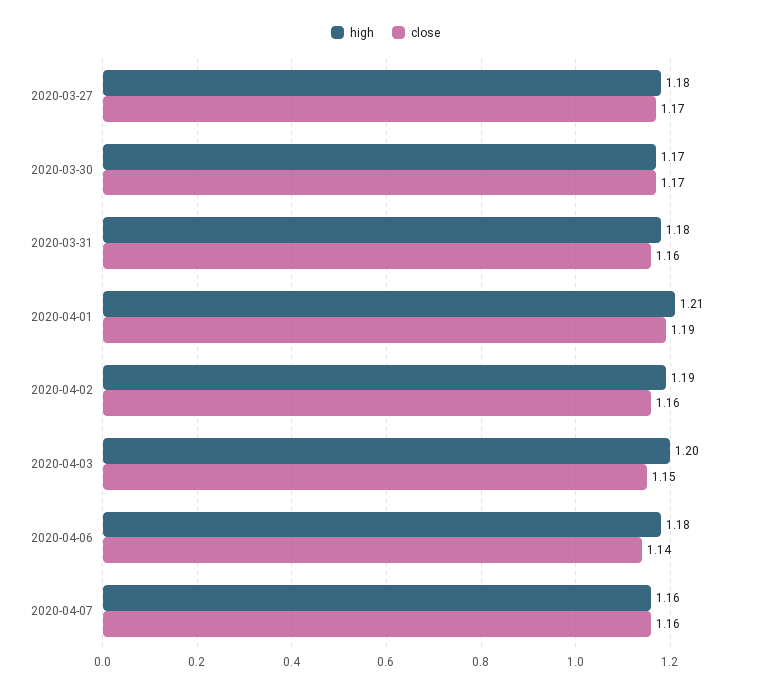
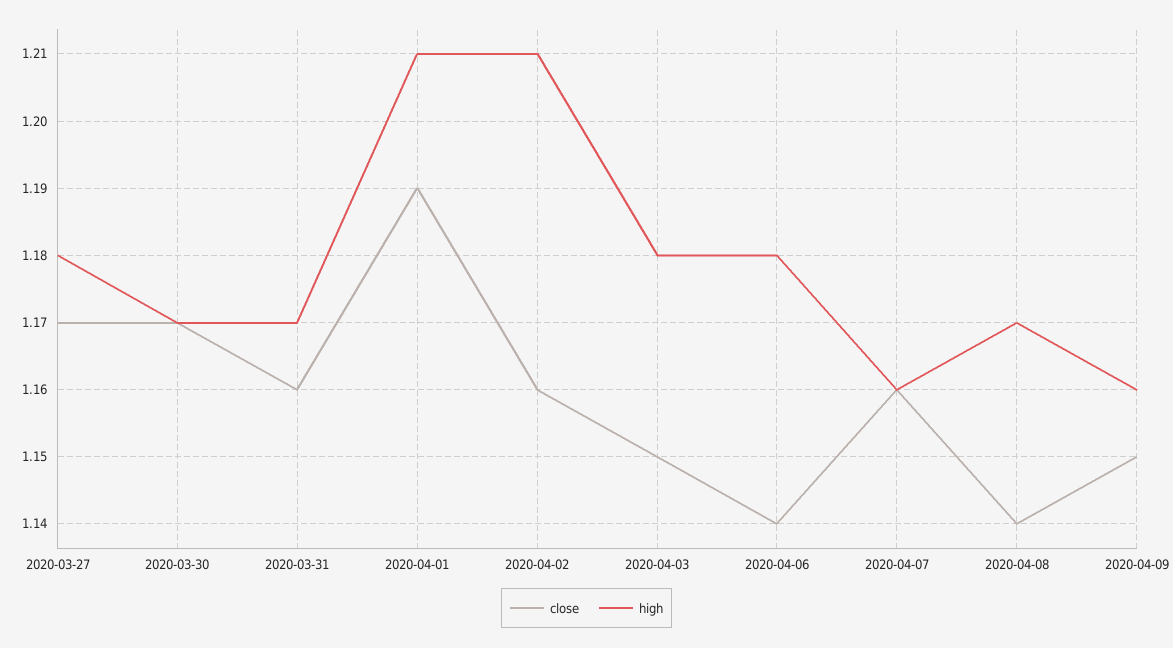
high, 2020-03-31: 1.18 -> 1.17
high, 2020-04-02: 1.19 -> 1.21
high, 2020-04-03: 1.2 -> 1.18
close, 2020-04-08: none -> 1.14
high, 2020-04-08: none -> 1.17
close, 2020-04-09: none -> 1.15
high, 2020-04-09: none -> 1.16

